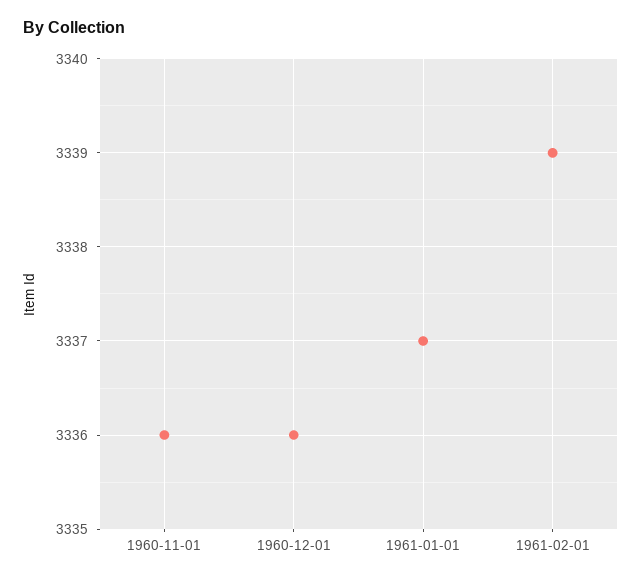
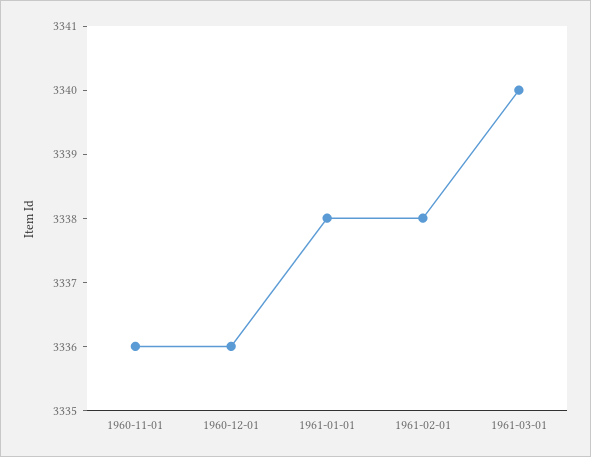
1961-01-01: 3337 -> 3338
1961-02-01: 3339 -> 3338
1961-03-01: none -> 3340

